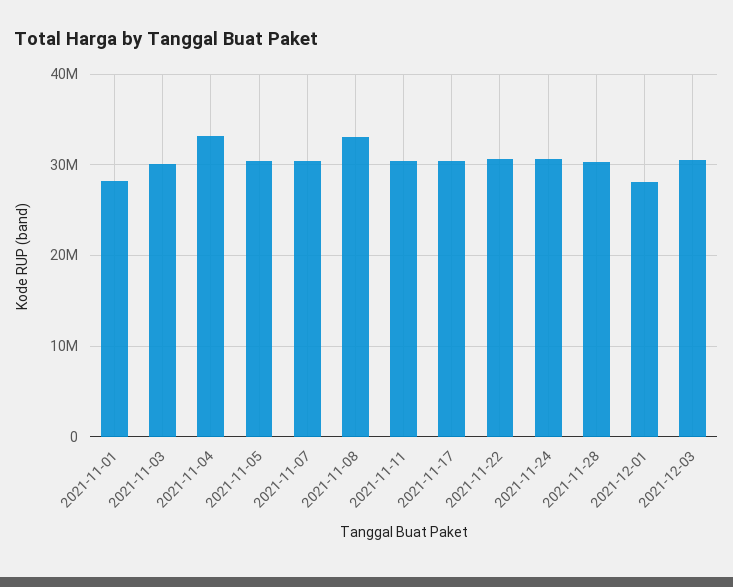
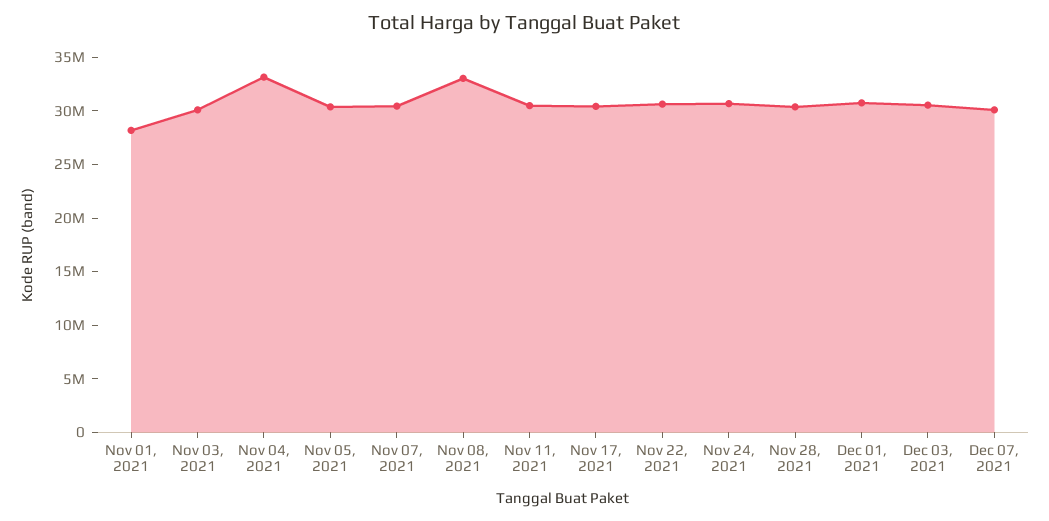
2021-12-01: 28000000 -> 31000000
Dec 07, 2021: none -> 30000000

